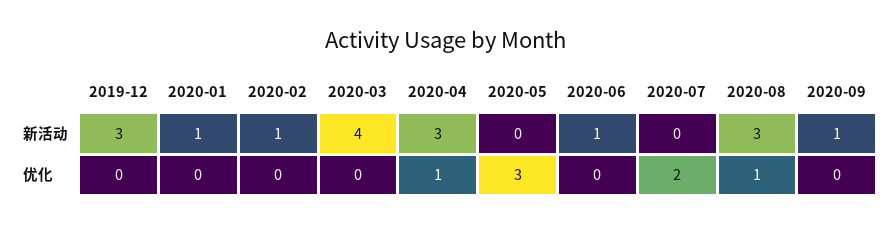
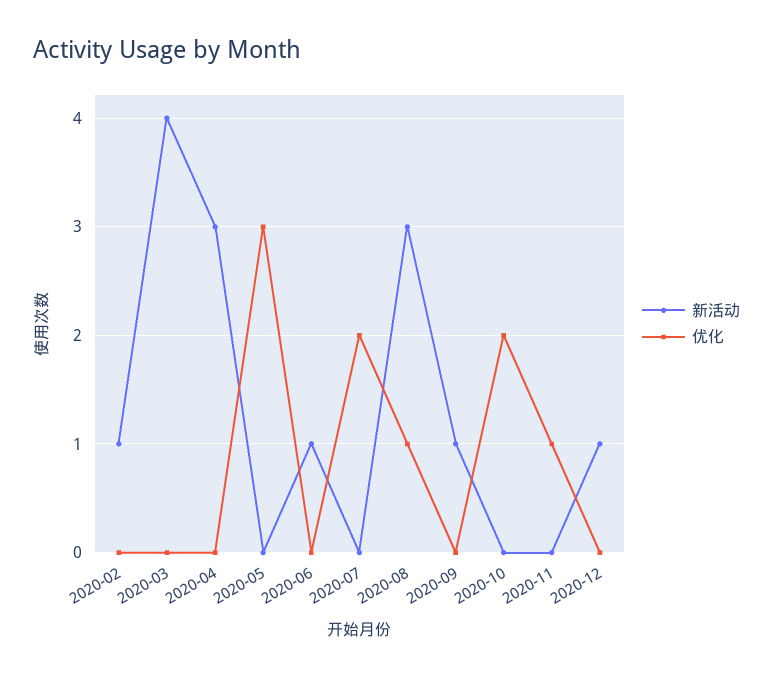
新活动, 2019-12: 3 -> none
新活动, 2020-01: 1 -> none
优化, 2019-12: 0 -> none
优化, 2020-01: 0 -> none
优化, 2020-04: 1 -> 0
新活动, 2020-10: none -> 0
优化, 2020-10: none -> 2
新活动, 2020-11: none -> 0
优化, 2020-11: none -> 1
新活动, 2020-12: none -> 1
优化, 2020-12: none -> 0

